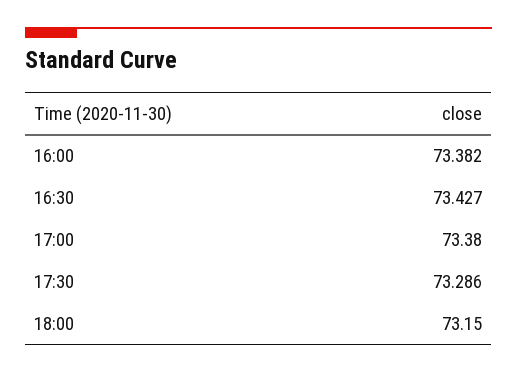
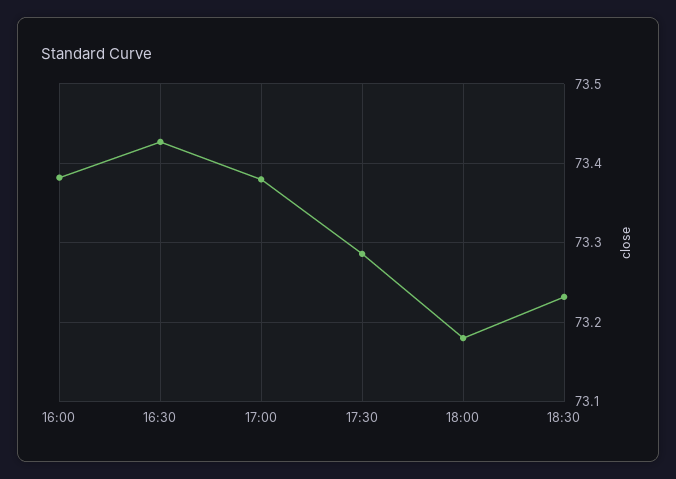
18:00: 73.15 -> 73.18
18:30: none -> 73.23

